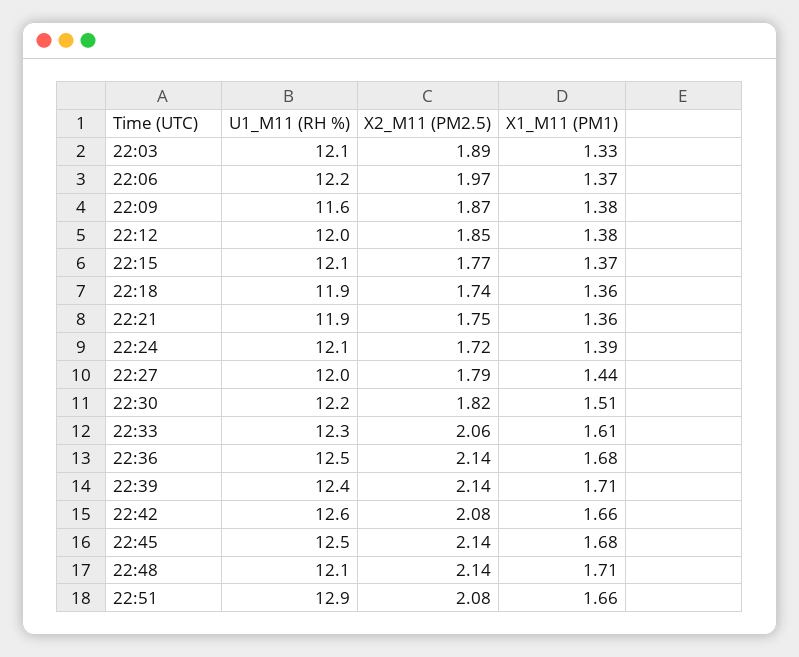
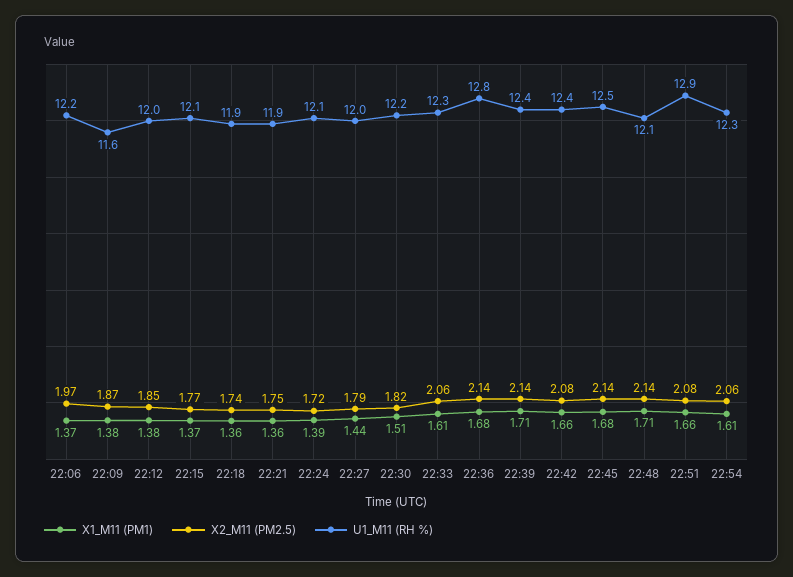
U1_M11 (RH %), 22:03: 12.1 -> none
X2_M11 (PM2.5), 22:03: 1.89 -> none
X1_M11 (PM1), 22:03: 1.33 -> none
U1_M11 (RH %), 22:36: 12.5 -> 12.8
U1_M11 (RH %), 22:42: 12.6 -> 12.4
X1_M11 (PM1), 22:54: none -> 1.61
X2_M11 (PM2.5), 22:54: none -> 2.06
U1_M11 (RH %), 22:54: none -> 12.3

